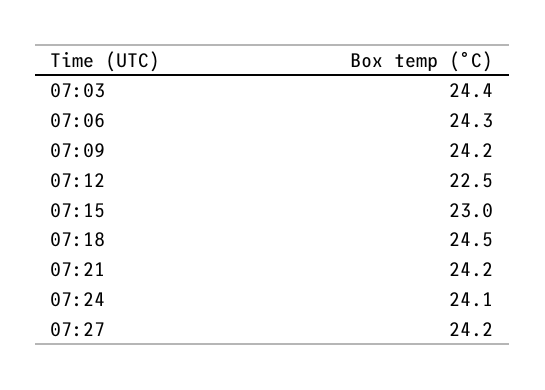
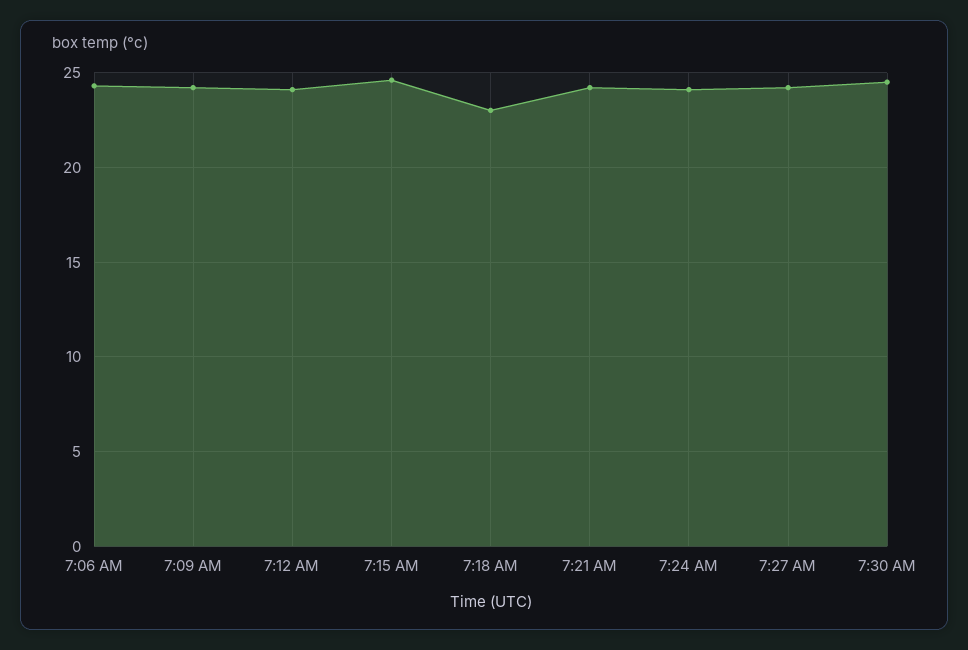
07:03: 24.4 -> none
07:12: 22.5 -> 24
07:15: 23 -> 24.5
07:18: 24.5 -> 23
7:30 AM: none -> 24.5

